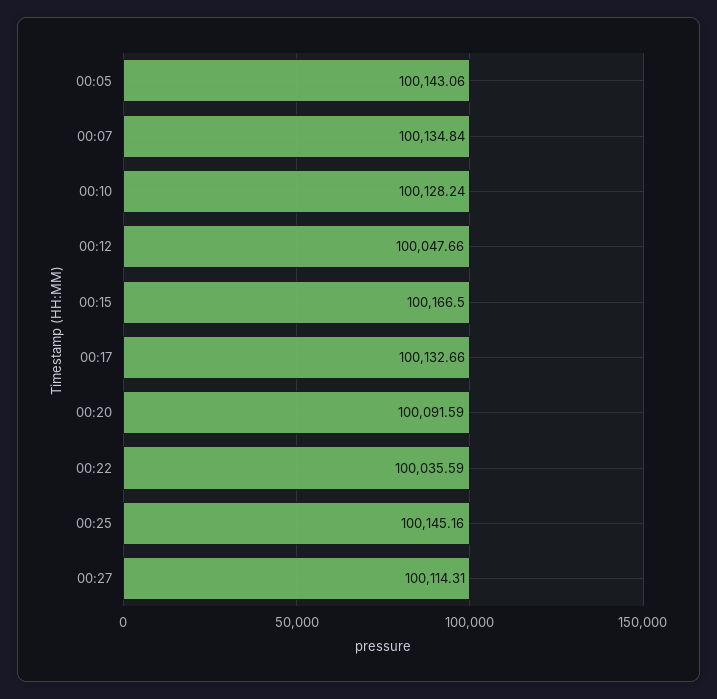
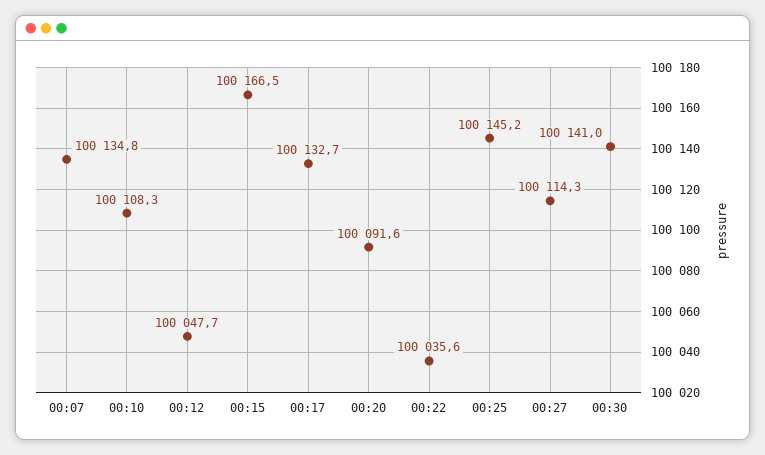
00:05: 100143.06 -> none
00:10: 100128.24 -> 100108.3
00:30: none -> 100141

